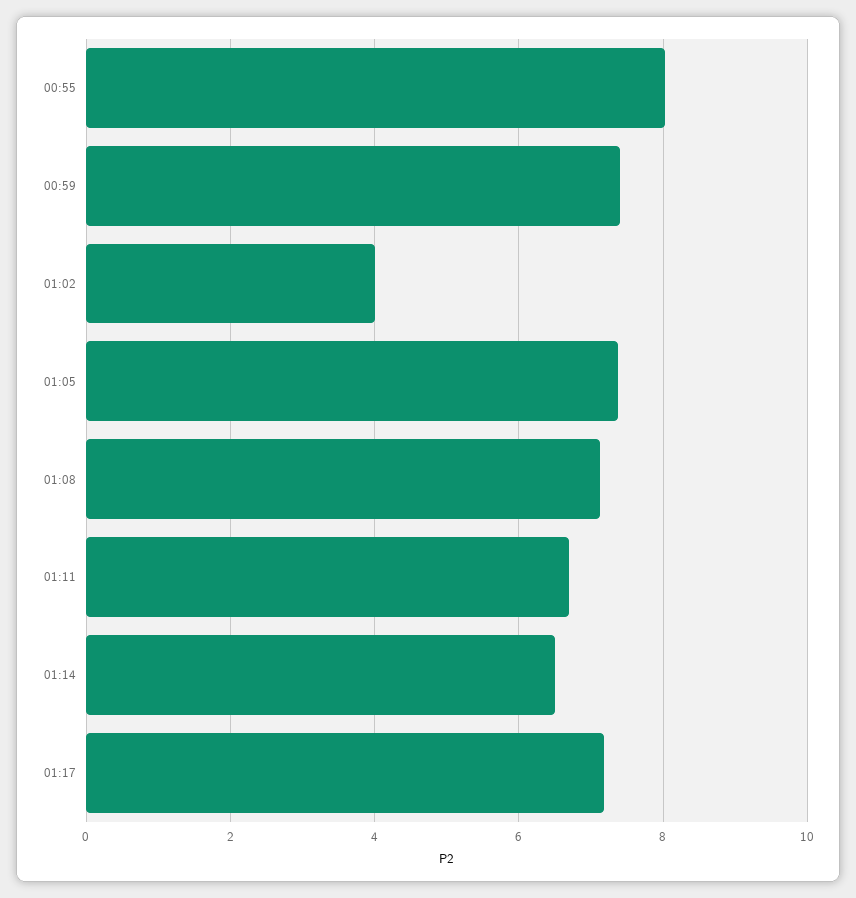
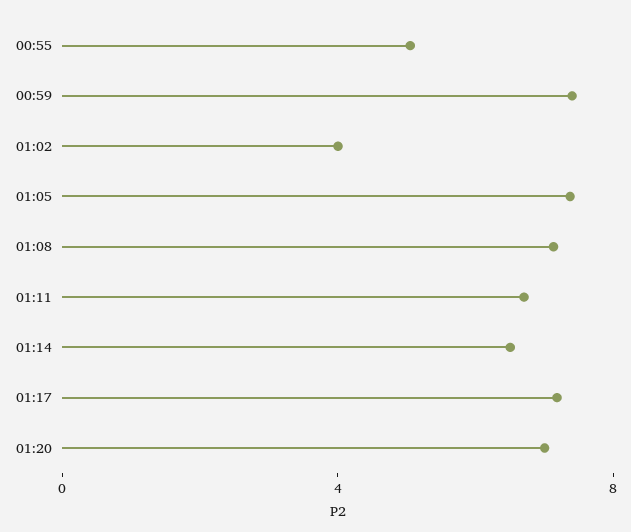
00:55: 8 -> 5
01:20: none -> 7

